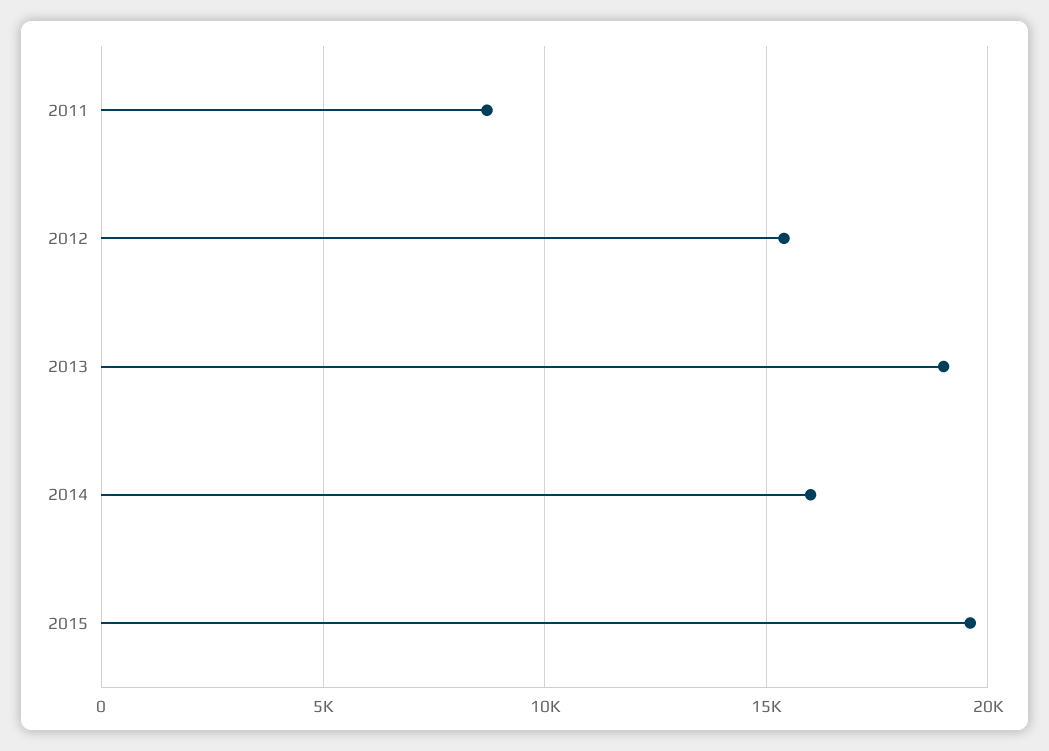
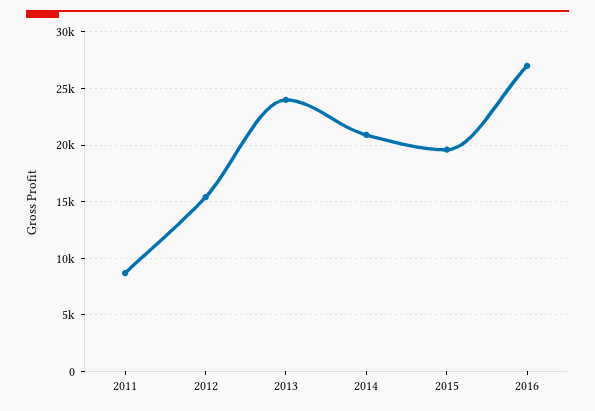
2013: 19000 -> 24000
2014: 16000 -> 21000
2016: none -> 27000

